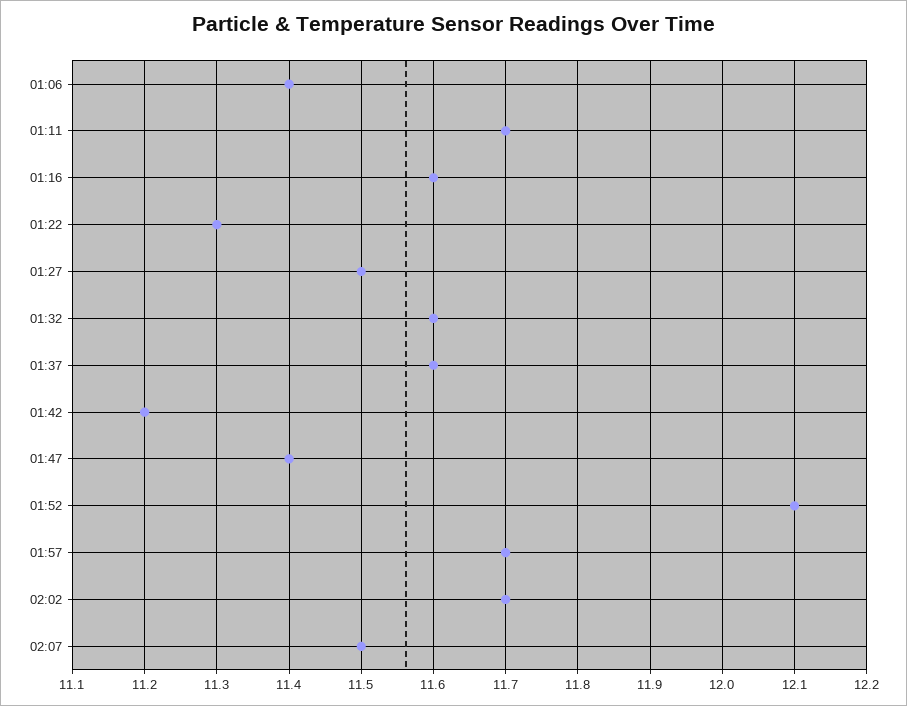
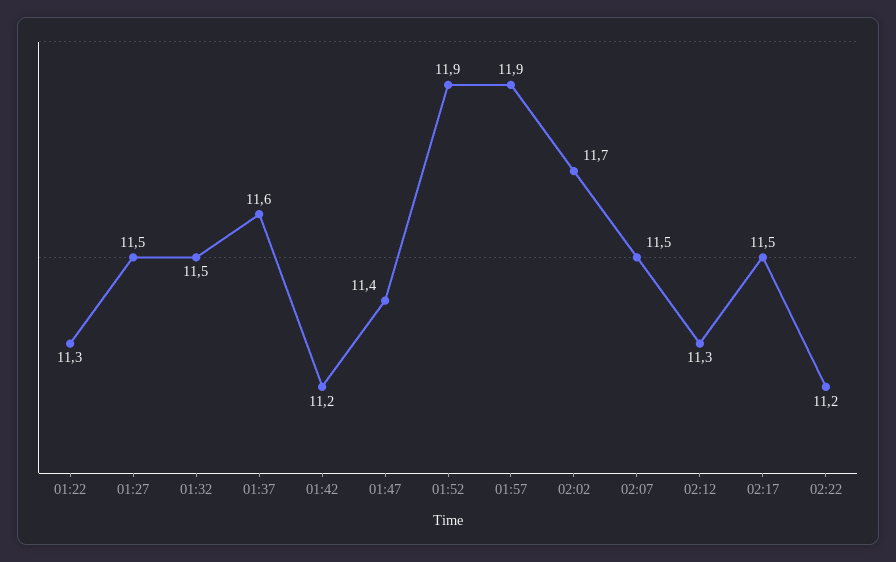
01:06: 11.4 -> none
01:11: 11.7 -> none
01:16: 11.6 -> none
01:32: 11.6 -> 11.5
01:52: 12.1 -> 11.9
01:57: 11.7 -> 11.9
02:12: none -> 11.3
02:17: none -> 11.5
02:22: none -> 11.2

